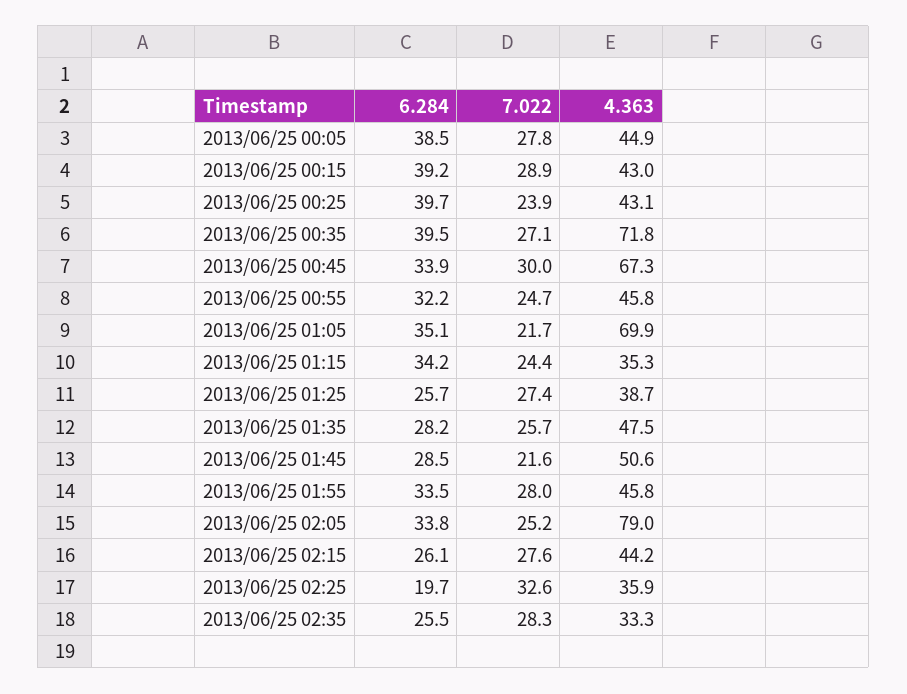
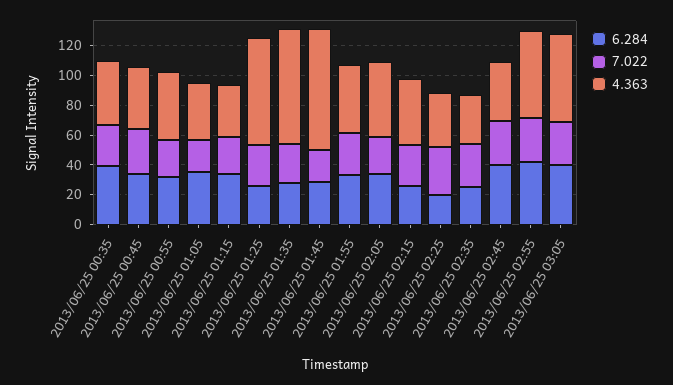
6.284, 2013/06/25 00:05: 38.5 -> none
7.022, 2013/06/25 00:05: 27.8 -> none
4.363, 2013/06/25 00:05: 44.9 -> none
6.284, 2013/06/25 00:15: 39.2 -> none
7.022, 2013/06/25 00:15: 28.9 -> none
4.363, 2013/06/25 00:15: 43 -> none
6.284, 2013/06/25 00:25: 39.7 -> none
7.022, 2013/06/25 00:25: 23.9 -> none
4.363, 2013/06/25 00:25: 43.1 -> none
4.363, 2013/06/25 00:35: 71.8 -> 40
4.363, 2013/06/25 00:45: 67.3 -> 40
4.363, 2013/06/25 01:05: 69.9 -> 40
4.363, 2013/06/25 01:25: 38.7 -> 70
4.363, 2013/06/25 01:35: 47.5 -> 80
4.363, 2013/06/25 01:45: 50.6 -> 80
4.363, 2013/06/25 02:05: 79 -> 50
6.284, 2013/06/25 02:45: none -> 40
7.022, 2013/06/25 02:45: none -> 30
4.363, 2013/06/25 02:45: none -> 40
6.284, 2013/06/25 02:55: none -> 40
7.022, 2013/06/25 02:55: none -> 30
4.363, 2013/06/25 02:55: none -> 60
6.284, 2013/06/25 03:05: none -> 40
7.022, 2013/06/25 03:05: none -> 30
4.363, 2013/06/25 03:05: none -> 60

